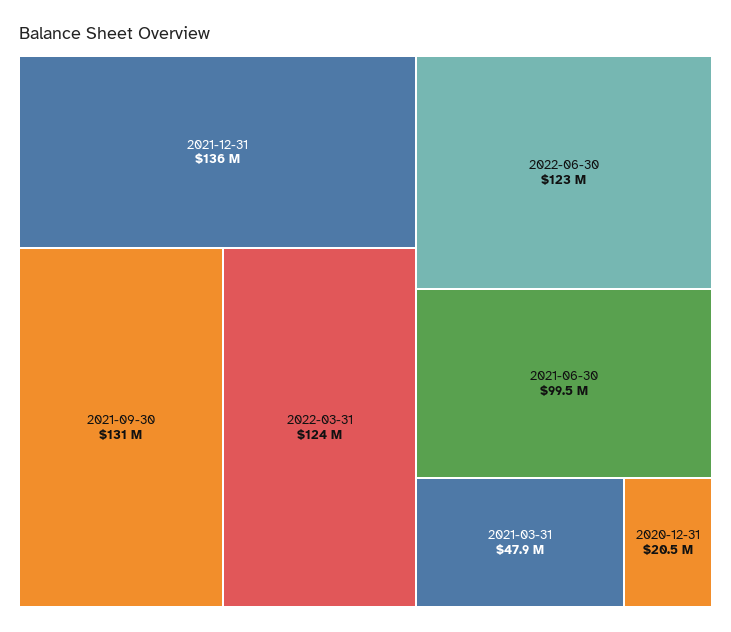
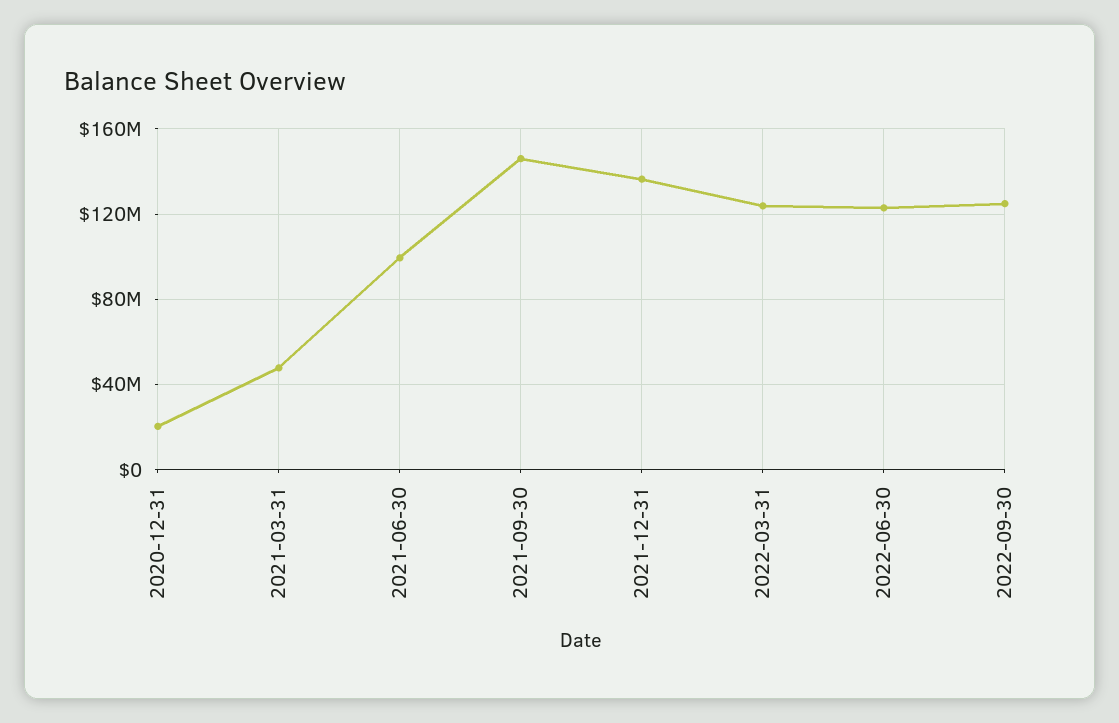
2021-09-30: 131000000 -> 145000000
2022-09-30: none -> 125000000

